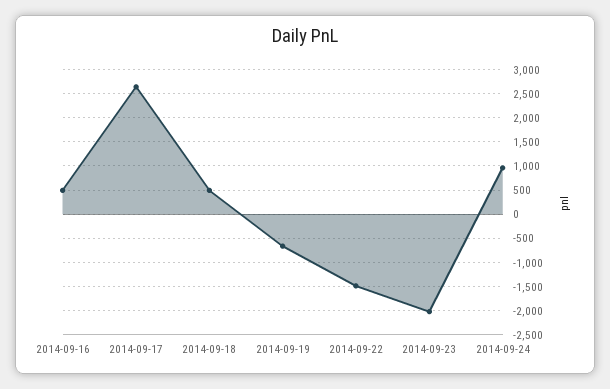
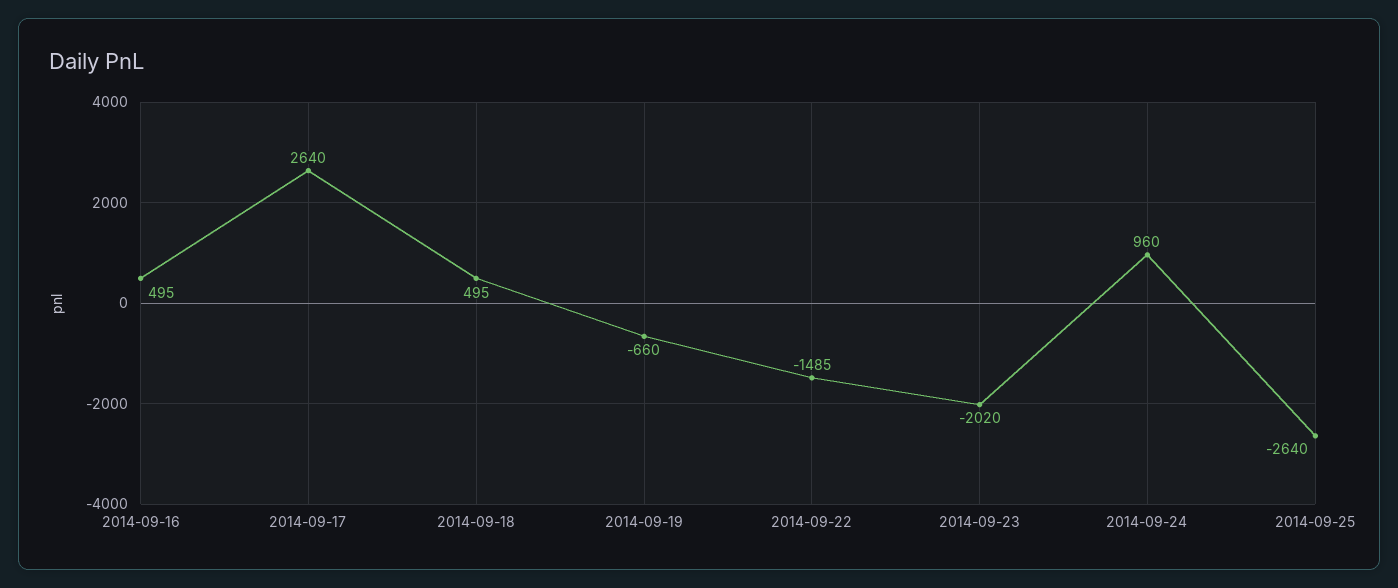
2014-09-25: none -> -2640

